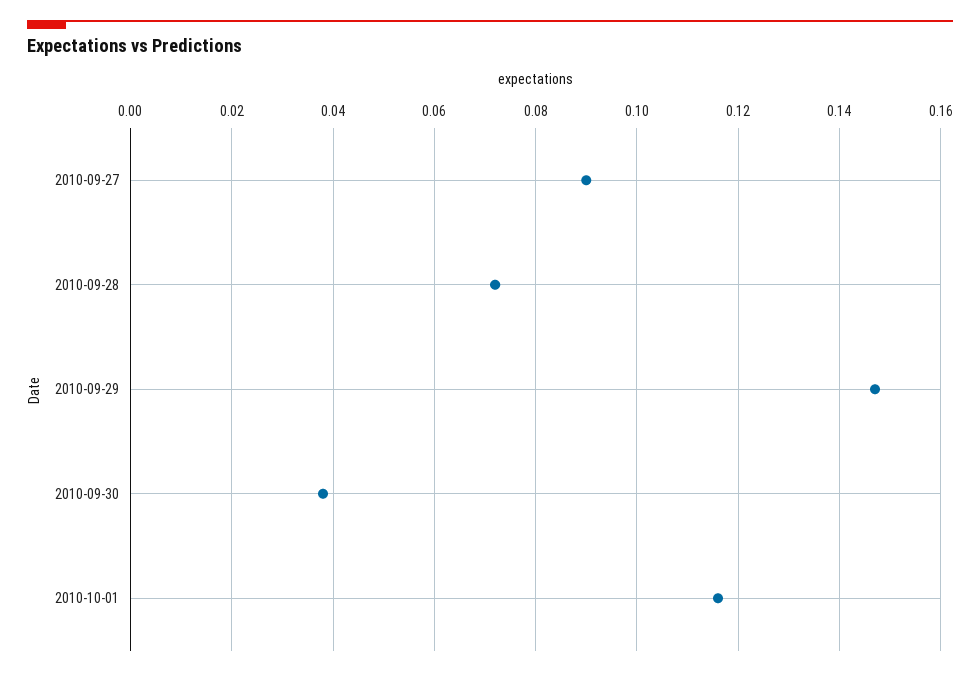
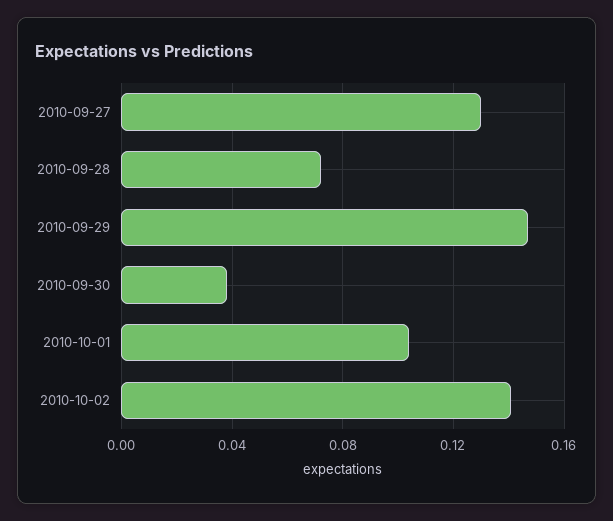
2010-09-27: 0.09 -> 0.13
2010-10-01: 0.115 -> 0.105
2010-10-02: none -> 0.14

